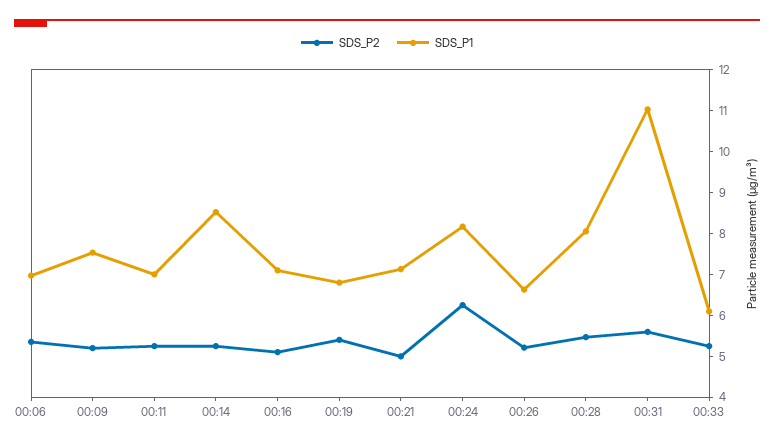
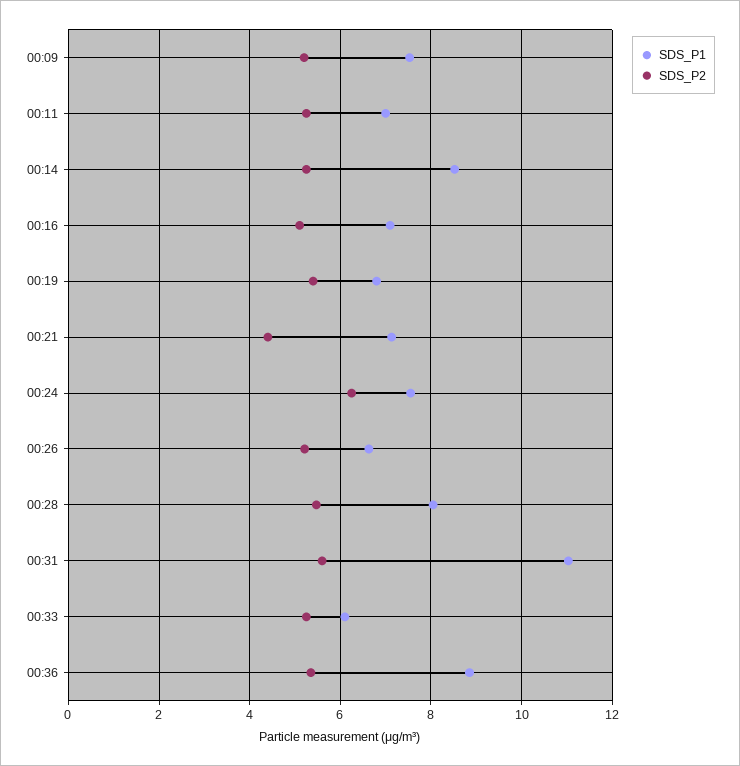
SDS_P2, 00:06: 5.4 -> none
SDS_P1, 00:06: 7 -> none
SDS_P2, 00:21: 5 -> 4.4
SDS_P1, 00:24: 8.2 -> 7.6
SDS_P1, 00:36: none -> 8.8
SDS_P2, 00:36: none -> 5.4

